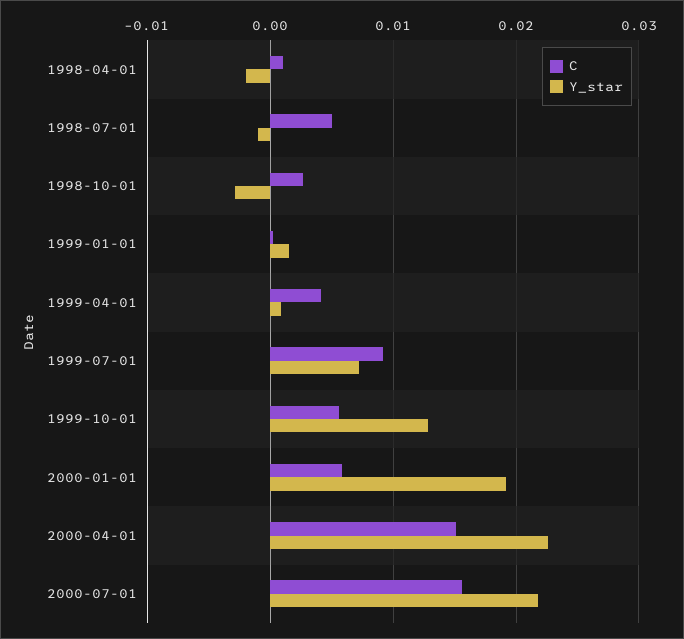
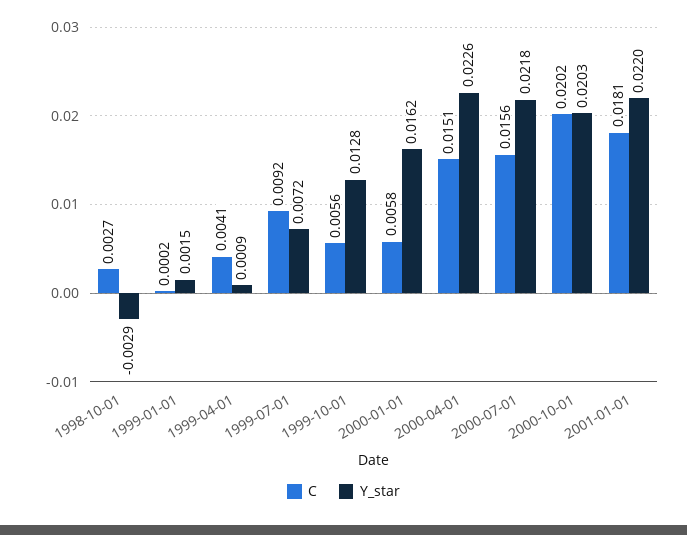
C, 1998-04-01: 0.001 -> none
Y_star, 1998-04-01: -0.002 -> none
C, 1998-07-01: 0.005 -> none
Y_star, 1998-07-01: -0.001 -> none
Y_star, 2000-01-01: 0.019 -> 0.0162
C, 2000-10-01: none -> 0.0202
Y_star, 2000-10-01: none -> 0.0203
C, 2001-01-01: none -> 0.0181
Y_star, 2001-01-01: none -> 0.022

